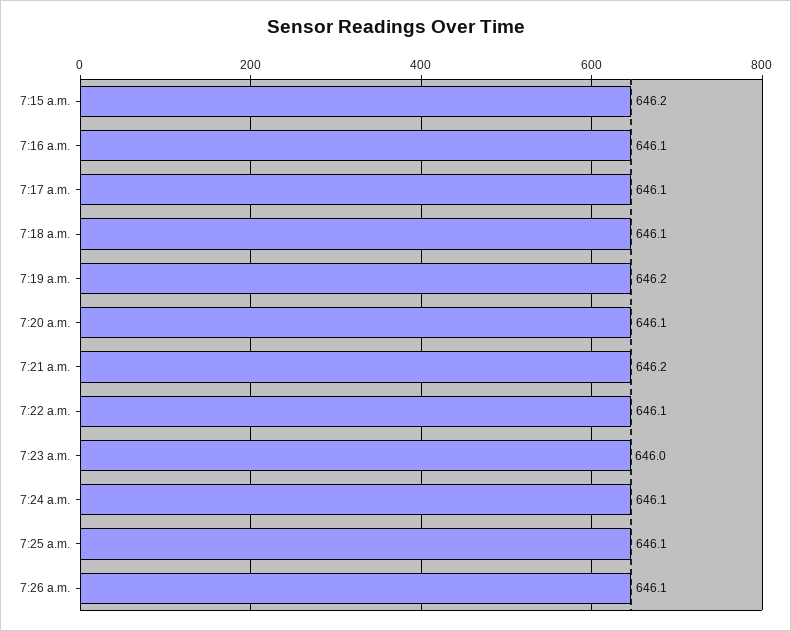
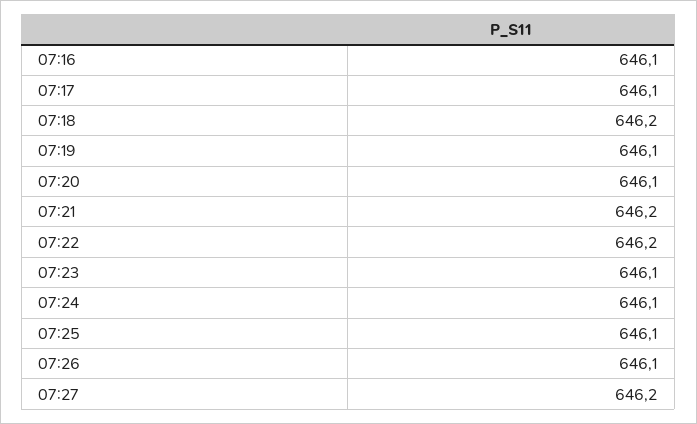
7:15 a.m.: 646.2 -> none
7:18 a.m.: 646.1 -> 646.2
7:19 a.m.: 646.2 -> 646.1
7:22 a.m.: 646.1 -> 646.2
7:23 a.m.: 646 -> 646.1
07:27: none -> 646.2

